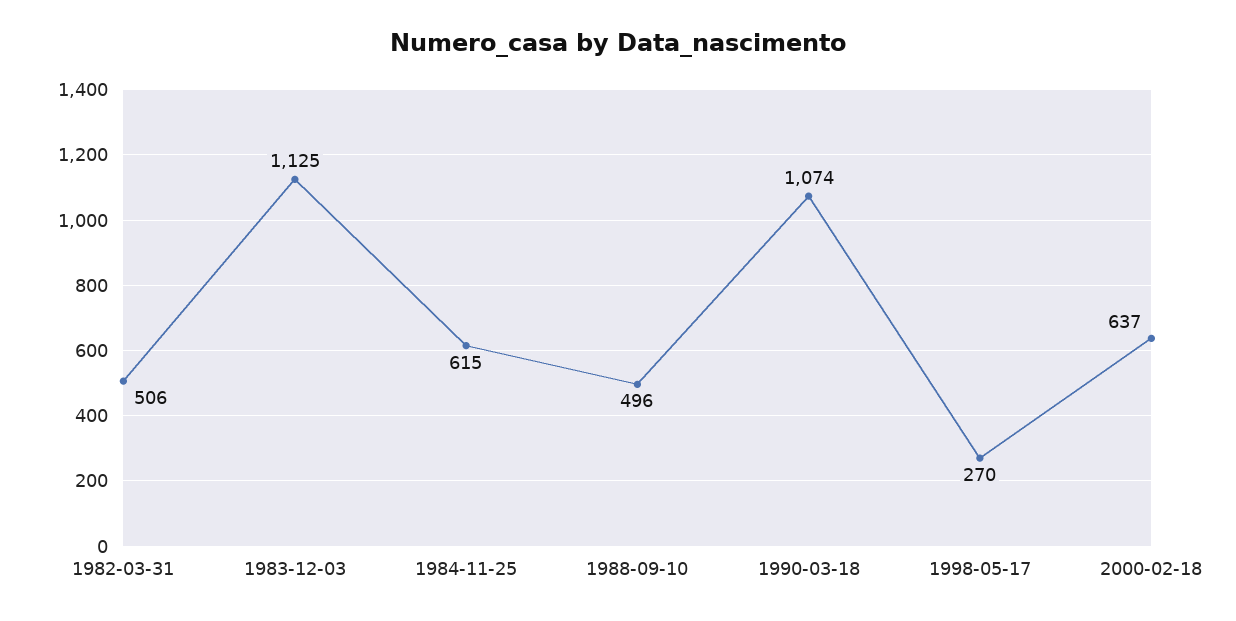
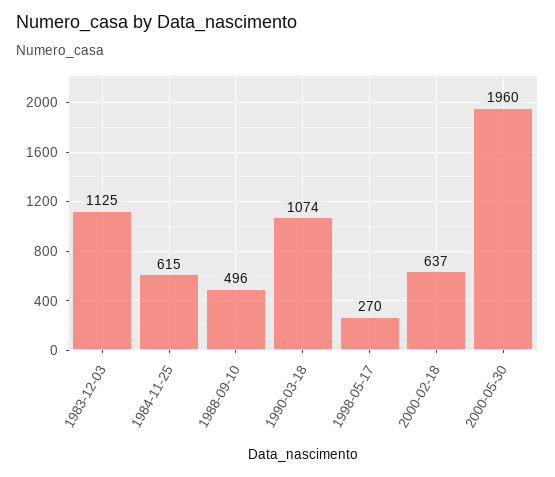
1982-03-31: 506 -> none
2000-05-30: none -> 1960

